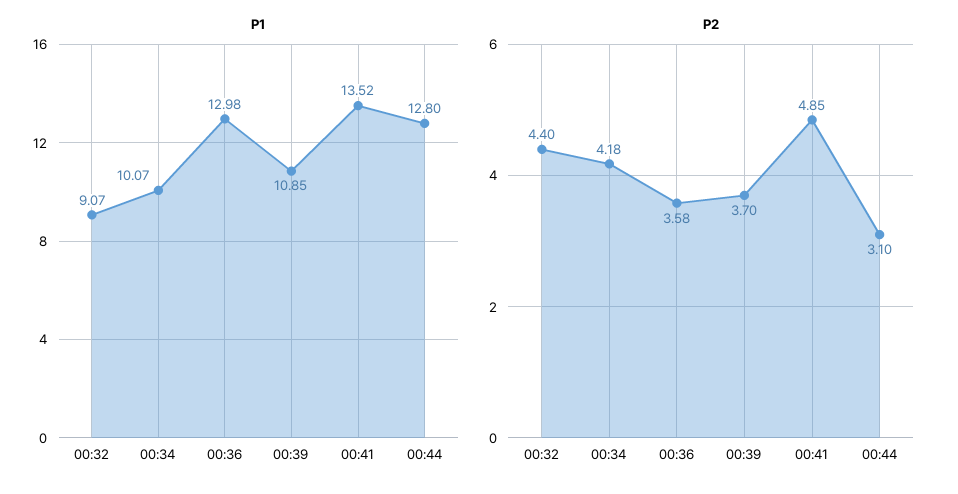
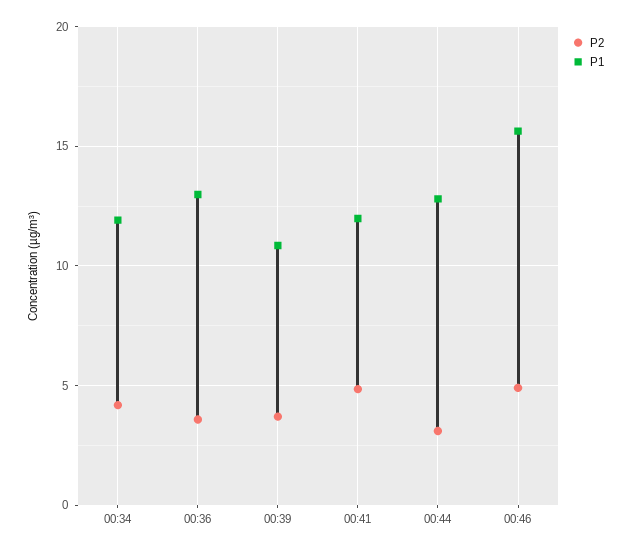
P1, 00:32: 9.07 -> none
P1, 00:34: 10.07 -> 12
P1, 00:41: 13.52 -> 12
P2, 00:32: 4.4 -> none
P2, 00:46: none -> 5
P1, 00:46: none -> 15.5

